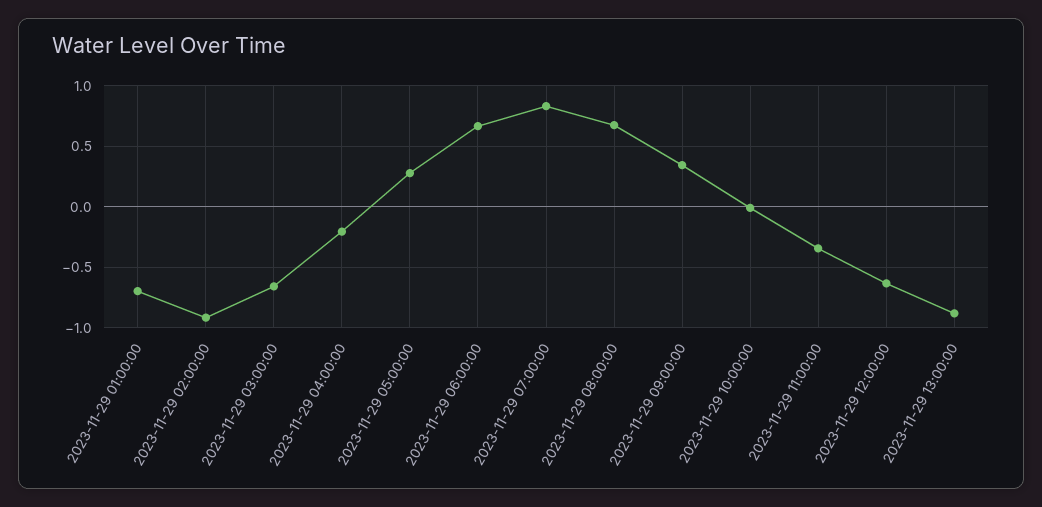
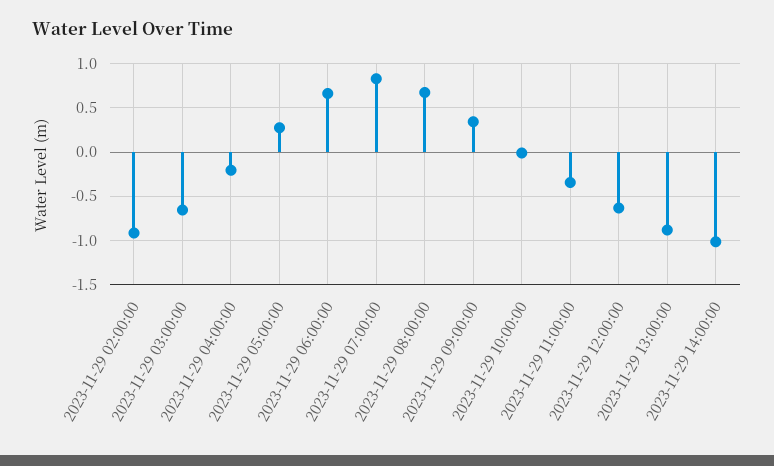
2023-11-29 01:00:00: -0.7 -> none
2023-11-29 14:00:00: none -> -1

